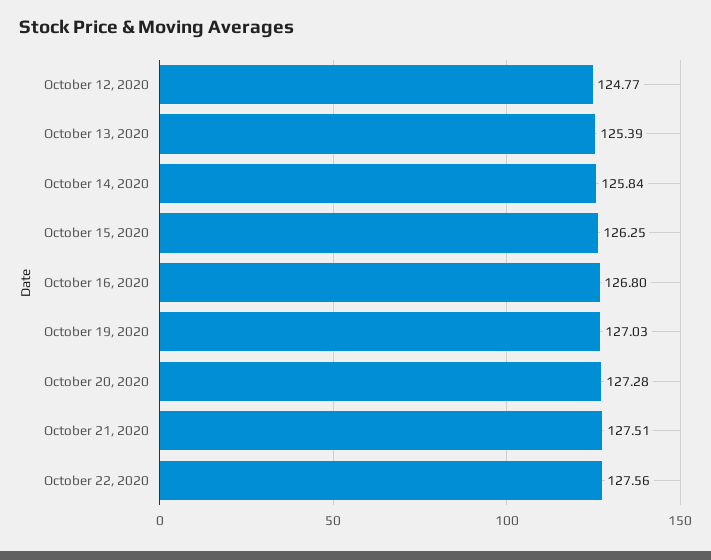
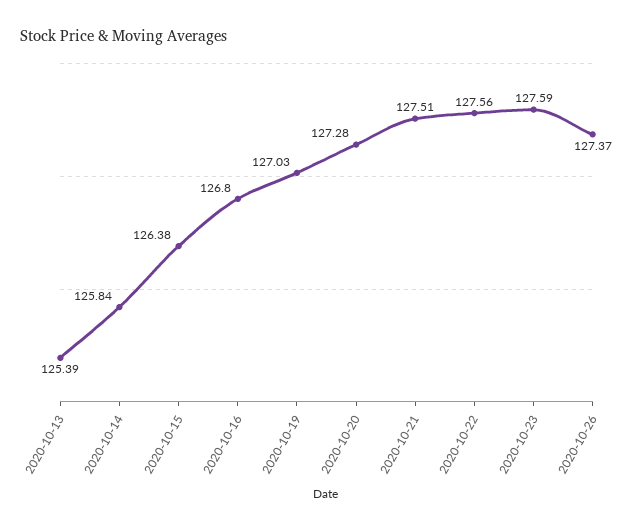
October 12, 2020: 124.77 -> none
October 15, 2020: 126.25 -> 126.38
2020-10-23: none -> 127.59
2020-10-26: none -> 127.37

